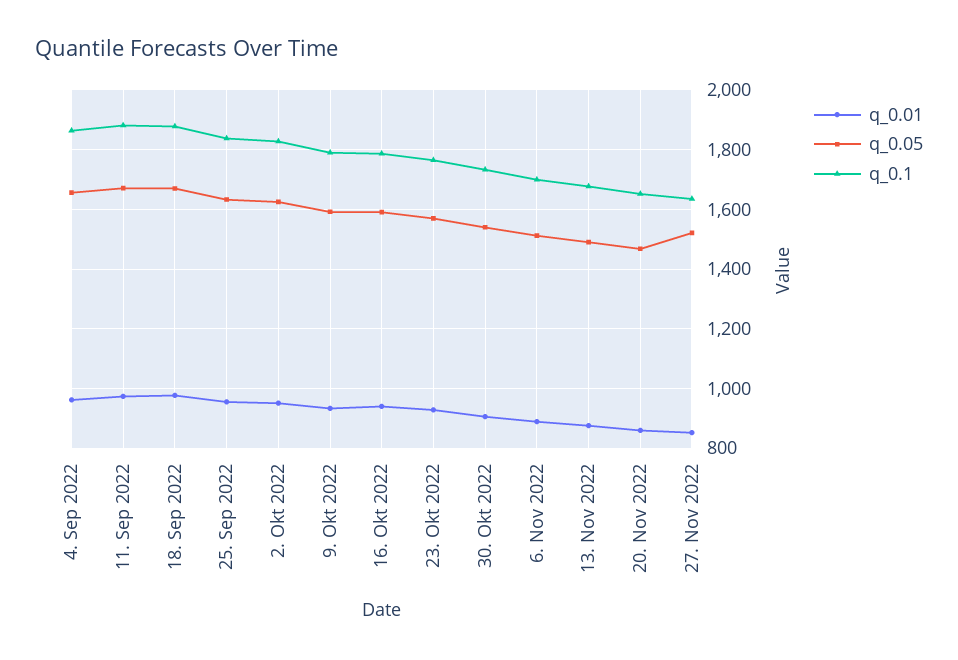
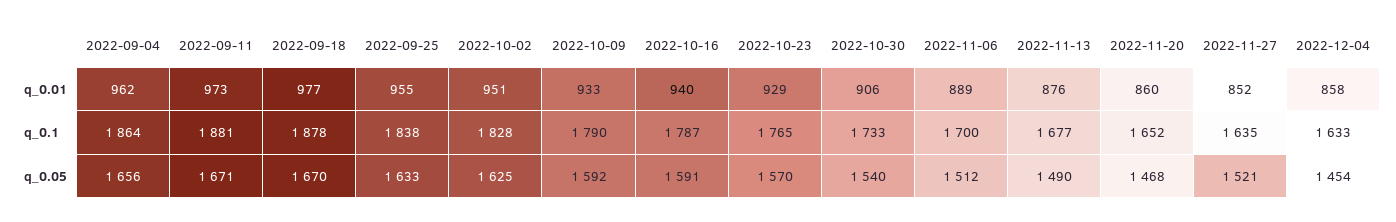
q_0.01, 2022-12-04: none -> 858
q_0.1, 2022-12-04: none -> 1633
q_0.05, 2022-12-04: none -> 1454

